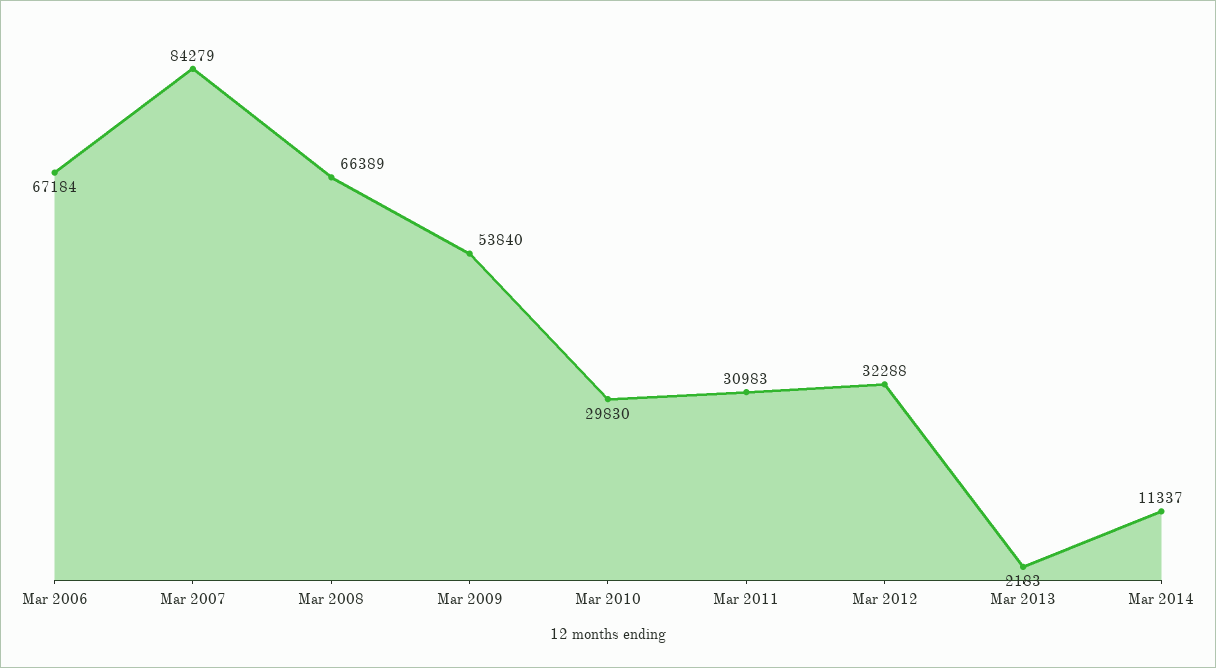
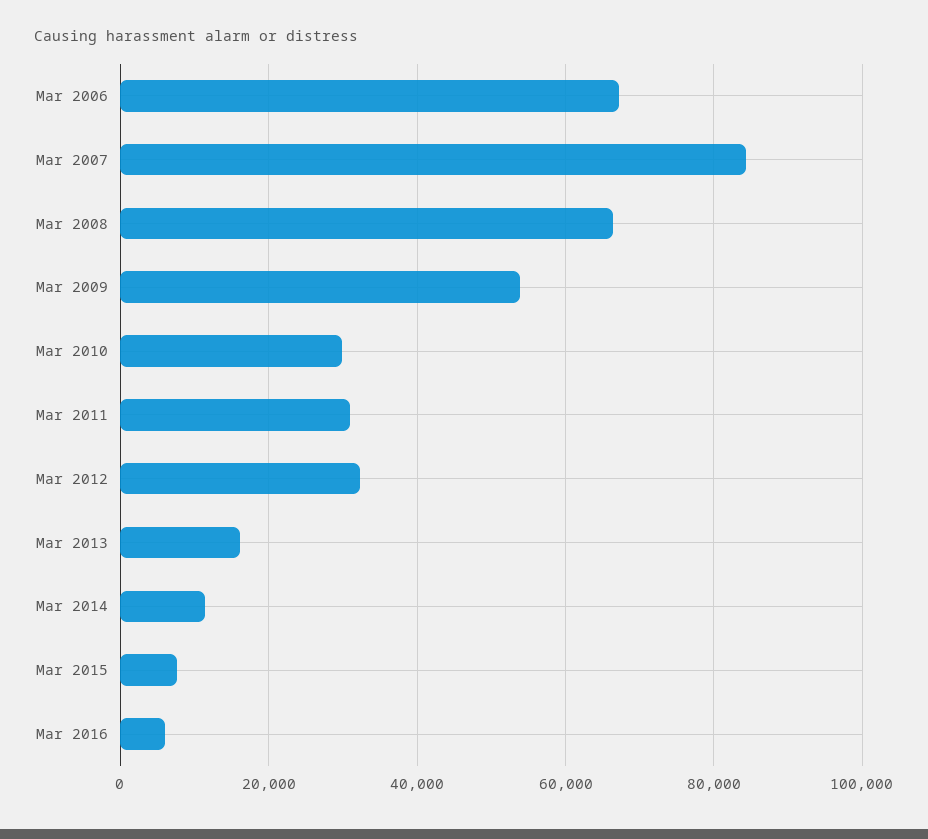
Mar 2013: 2183 -> 16000
Mar 2015: none -> 8000
Mar 2016: none -> 6000

